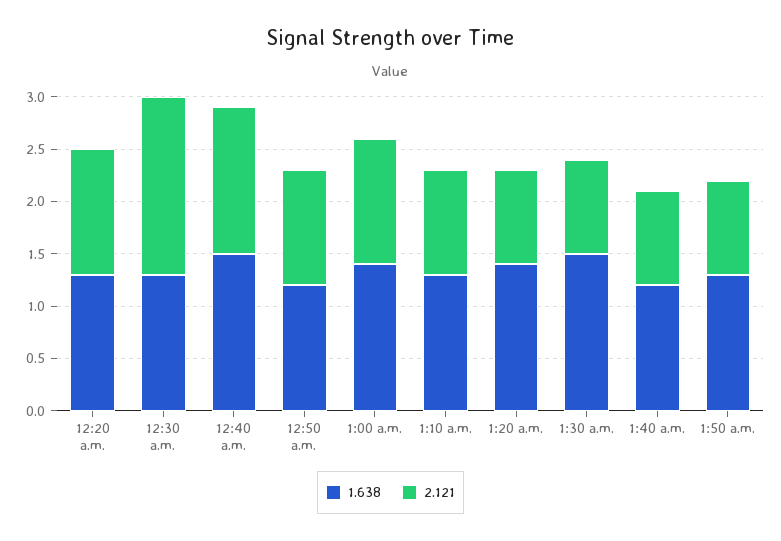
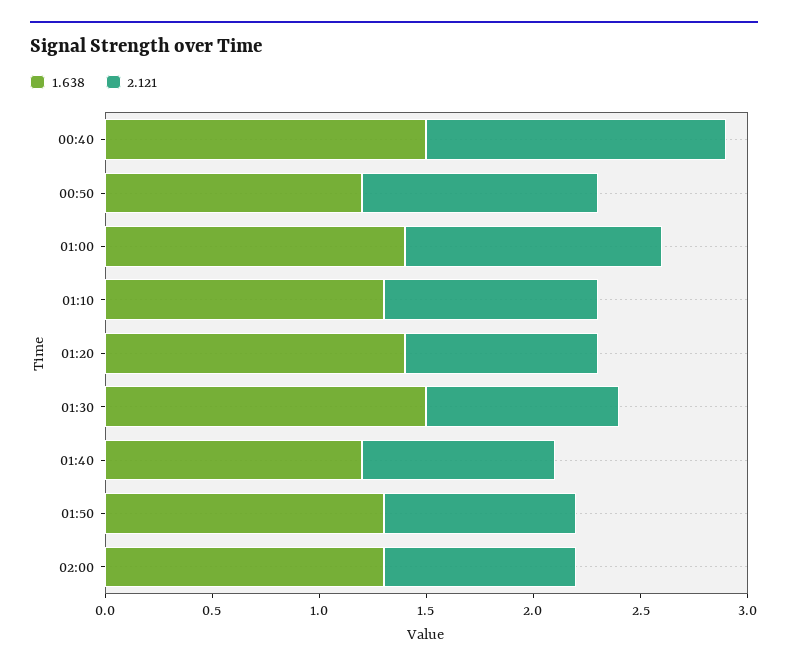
1.638, 12:20 a.m.: 1.3 -> none
2.121, 12:20 a.m.: 1.2 -> none
1.638, 12:30 a.m.: 1.3 -> none
2.121, 12:30 a.m.: 1.7 -> none
1.638, 02:00: none -> 1.3
2.121, 02:00: none -> 0.9

